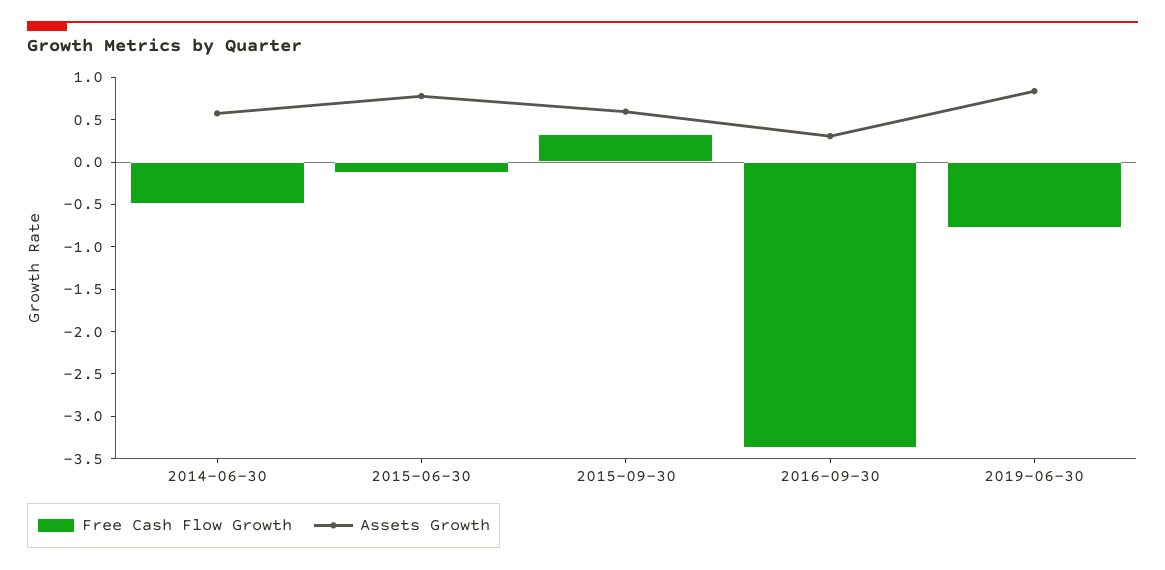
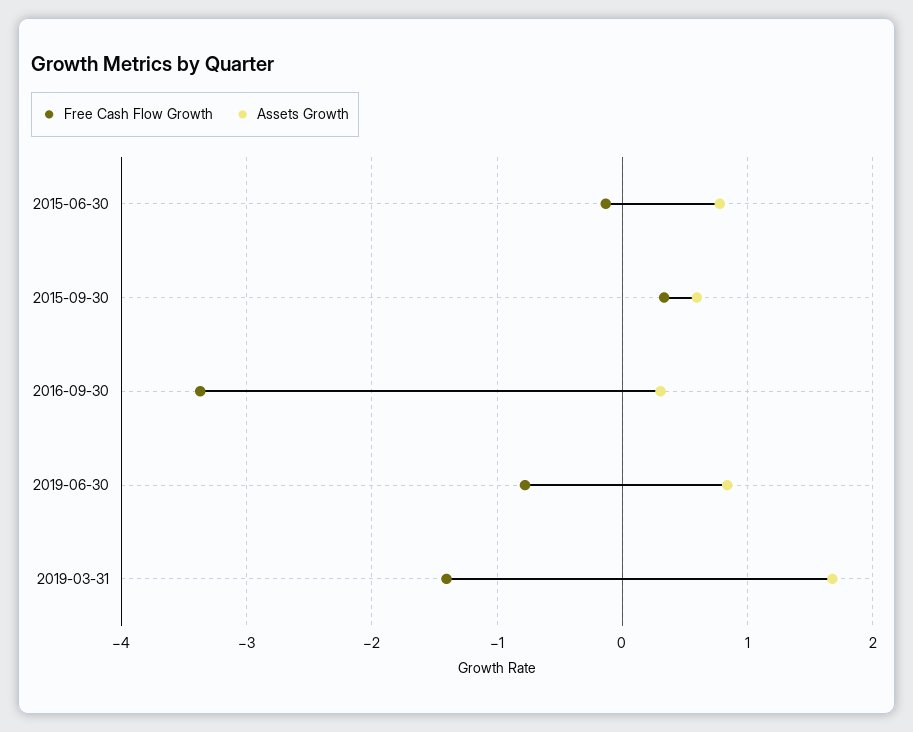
Free Cash Flow Growth, 2014-06-30: -0.5 -> none
Assets Growth, 2014-06-30: 0.6 -> none
Free Cash Flow Growth, 2019-03-31: none -> -1.4
Assets Growth, 2019-03-31: none -> 1.7

